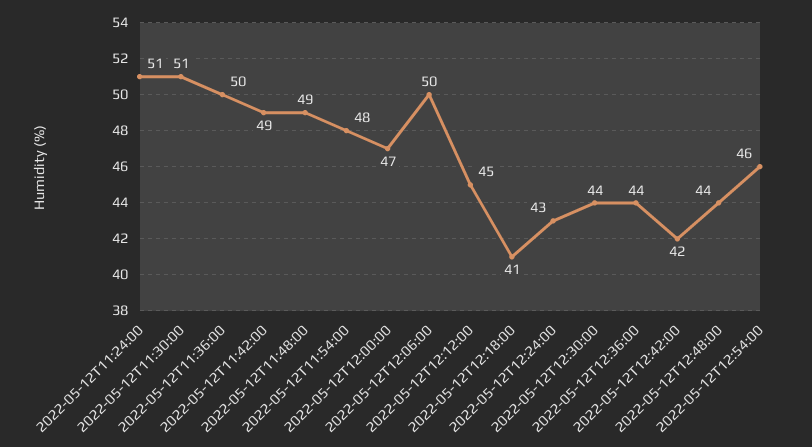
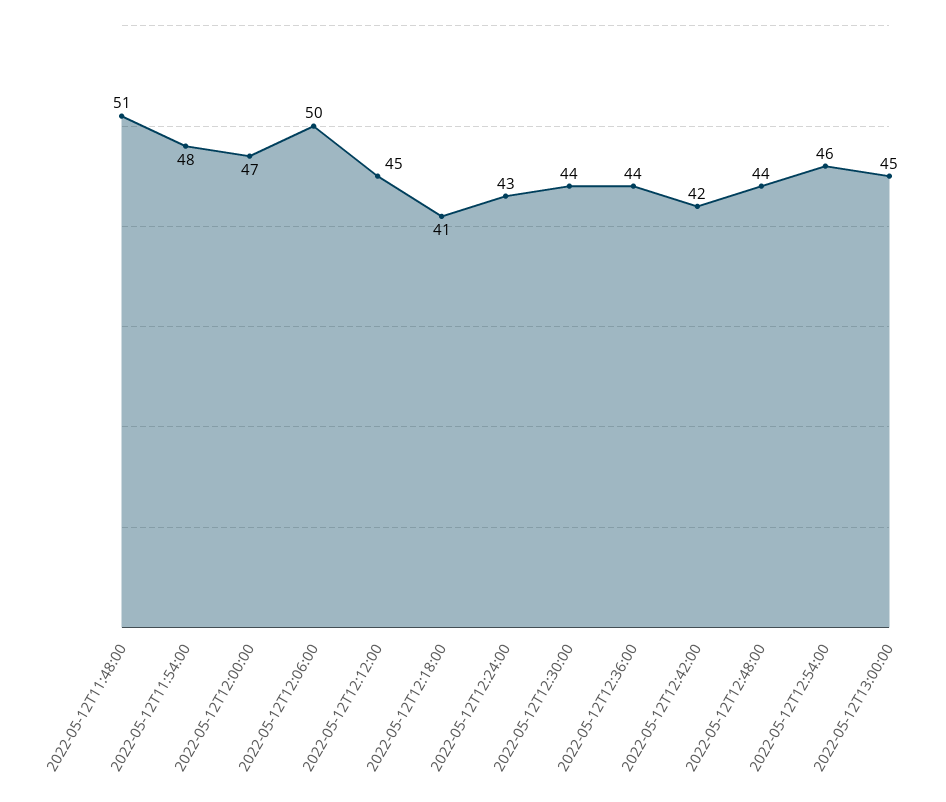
2022-05-12T11:24:00: 51 -> none
2022-05-12T11:30:00: 51 -> none
2022-05-12T11:36:00: 50 -> none
2022-05-12T11:42:00: 49 -> none
2022-05-12T11:48:00: 49 -> 51
2022-05-12T13:00:00: none -> 45

